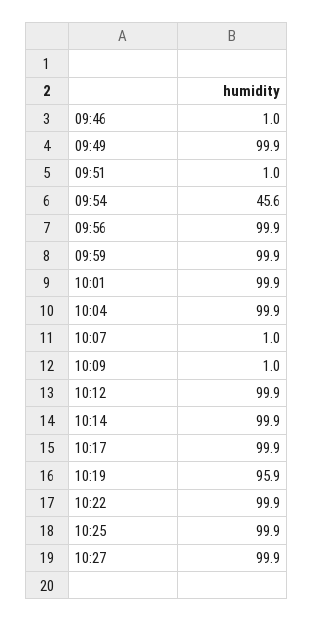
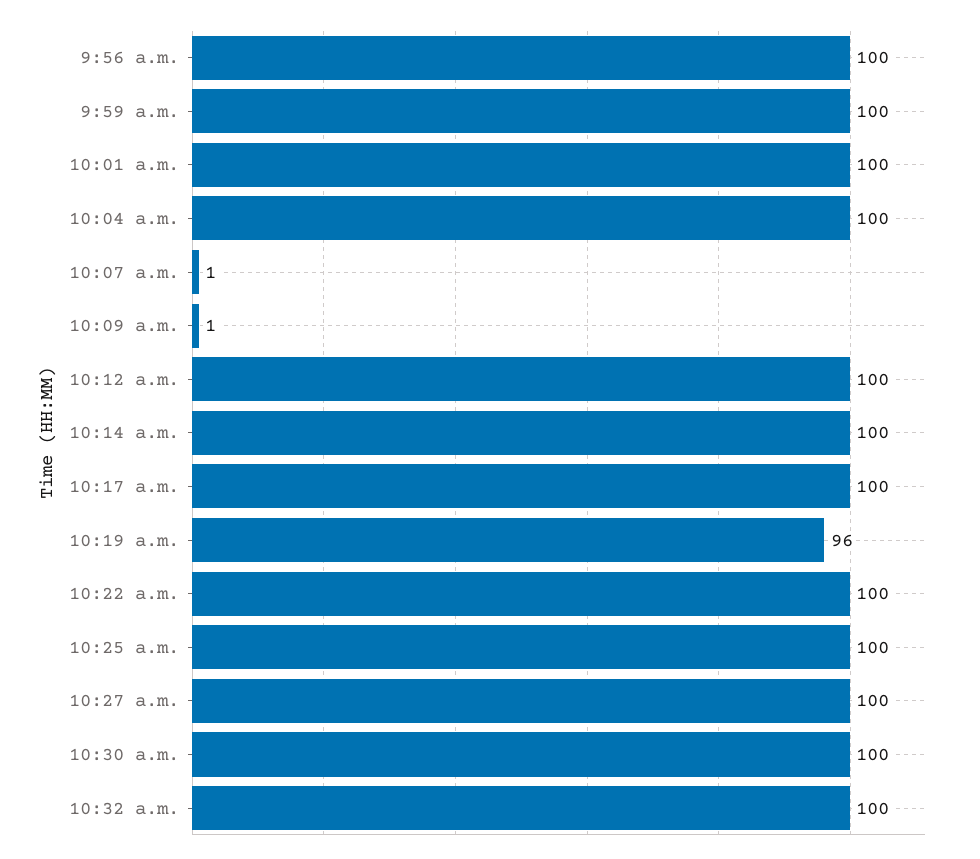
09:46: 1 -> none
09:49: 99.9 -> none
09:51: 1 -> none
09:54: 45.6 -> none
10:30 a.m.: none -> 100
10:32 a.m.: none -> 100

